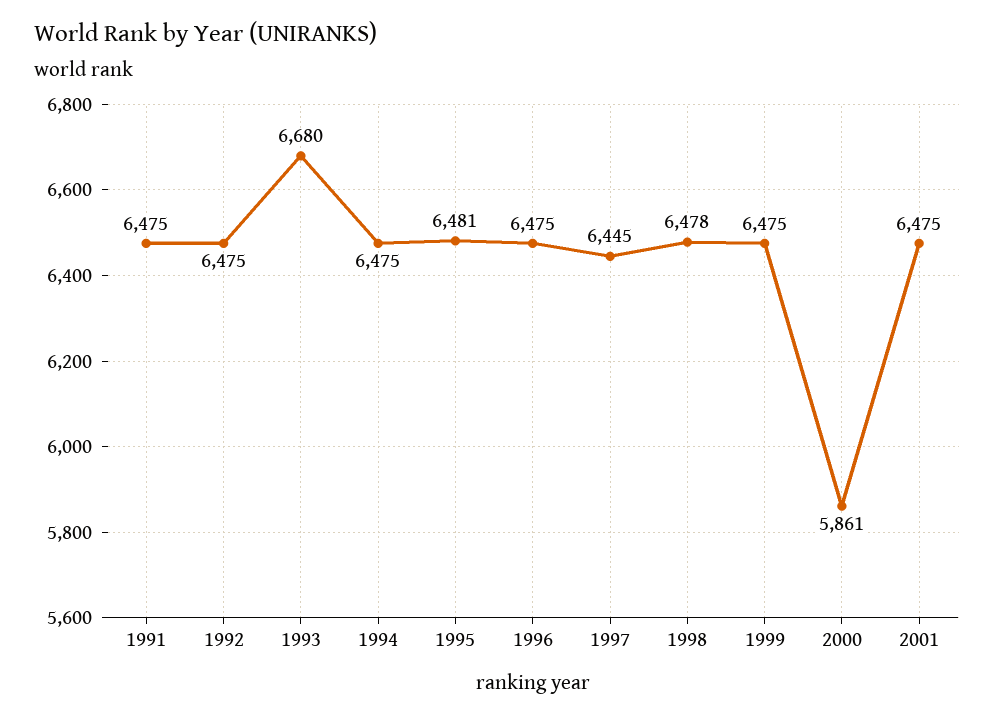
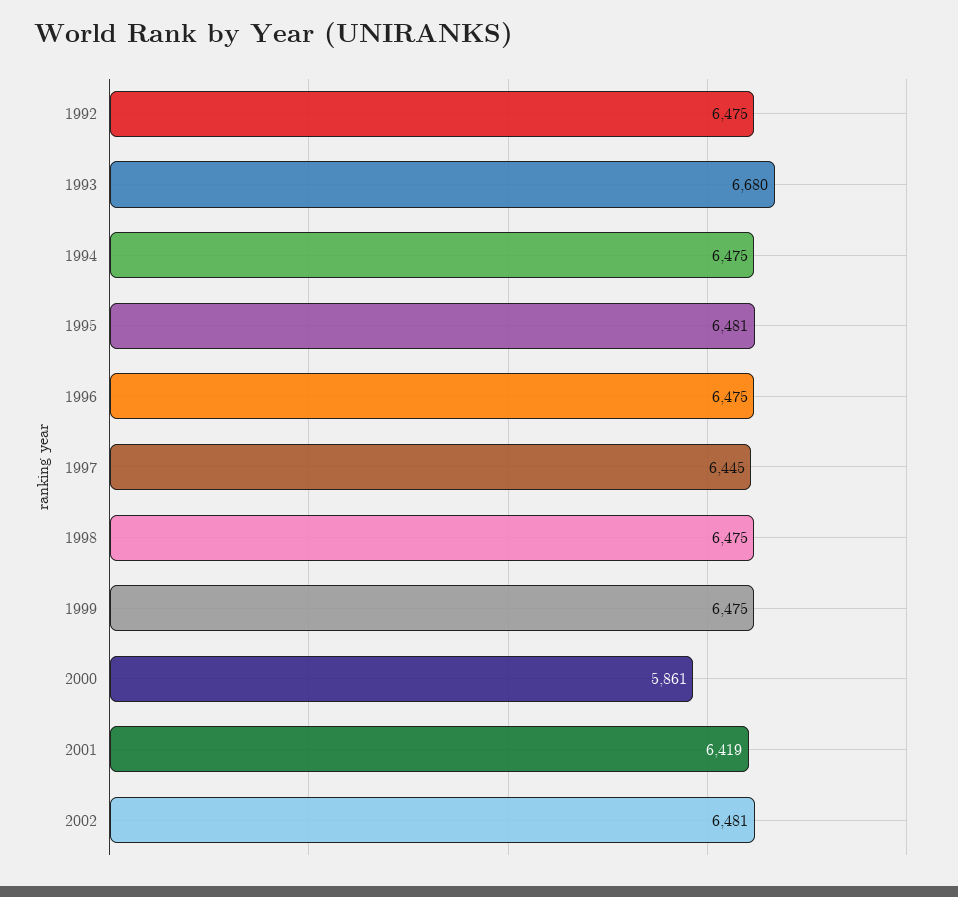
1991: 6475 -> none
1998: 6478 -> 6475
2001: 6475 -> 6419
2002: none -> 6481

